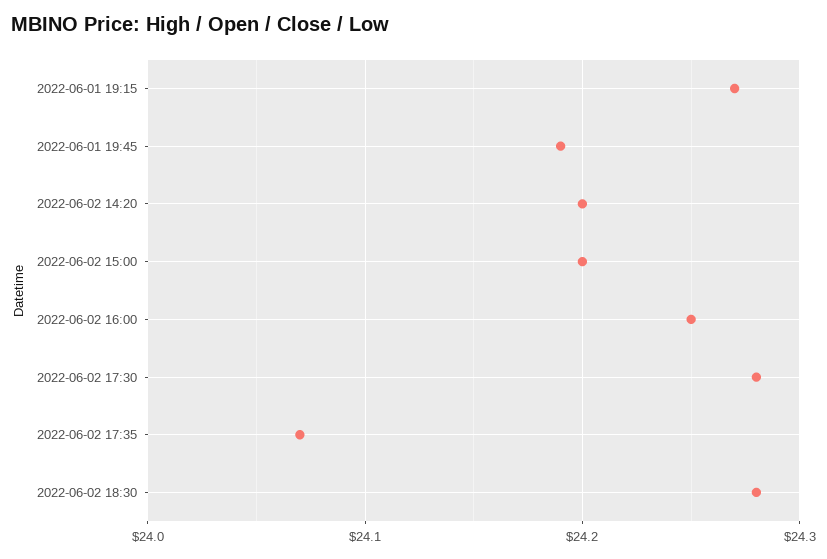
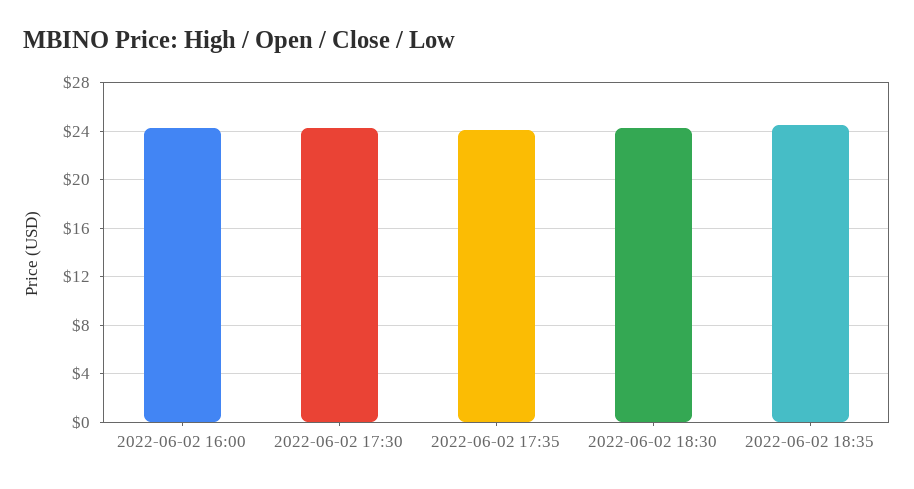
2022-06-01 19:15: 24.27 -> none
2022-06-01 19:45: 24.19 -> none
2022-06-02 14:20: 24.2 -> none
2022-06-02 15:00: 24.2 -> none
2022-06-02 18:35: none -> 24.5

